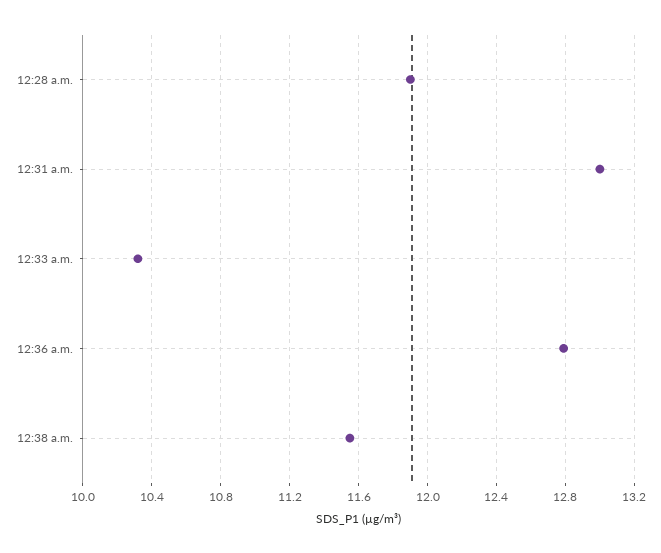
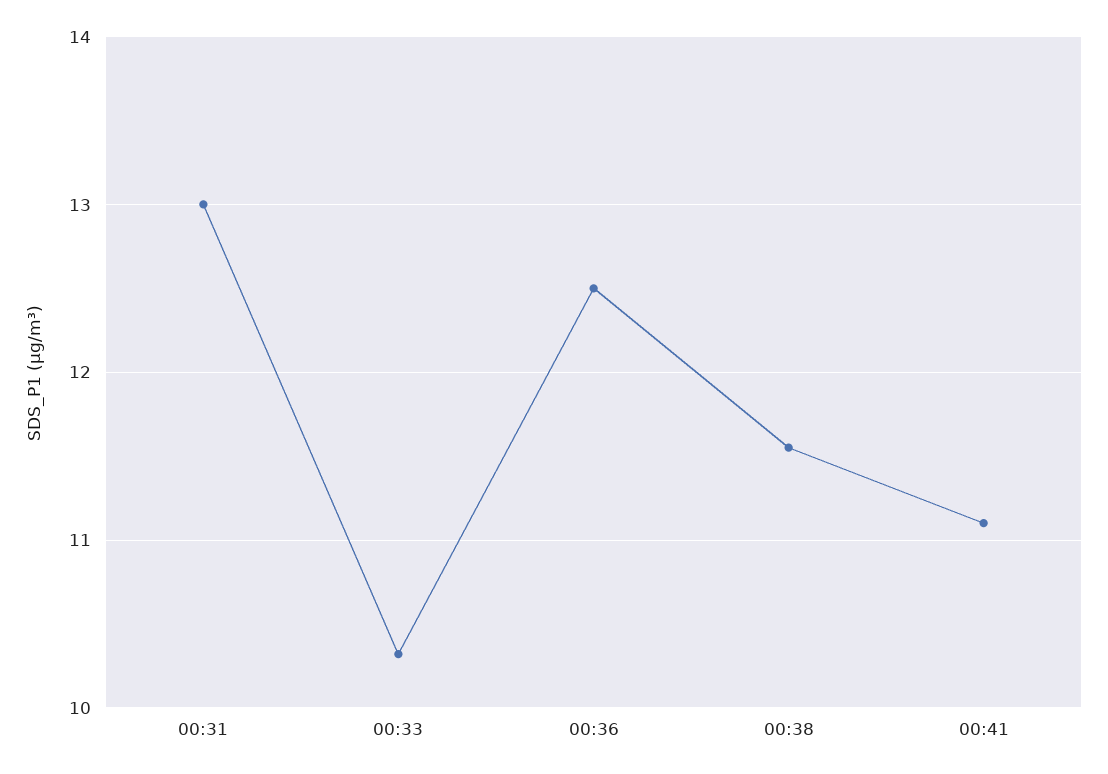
12:28 a.m.: 11.9 -> none
12:36 a.m.: 12.8 -> 12.5
00:41: none -> 11.1

